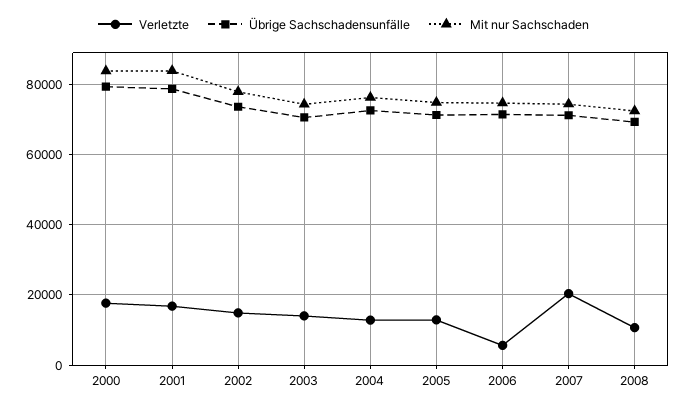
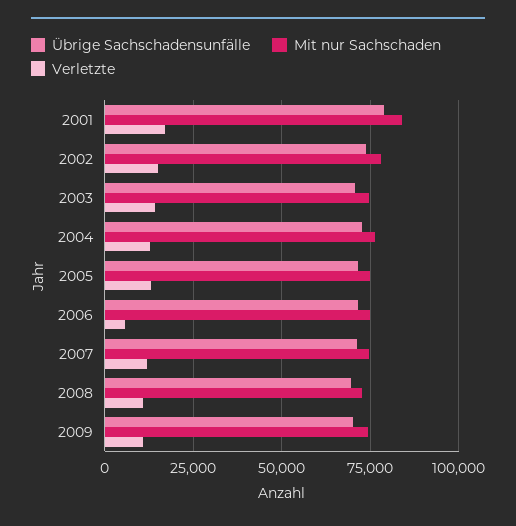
Verletzte, 2000: 18000 -> none
Übrige Sachschadensunfälle, 2000: 80000 -> none
Mit nur Sachschaden, 2000: 84000 -> none
Verletzte, 2007: 20000 -> 12500
Übrige Sachschadensunfälle, 2009: none -> 70000
Mit nur Sachschaden, 2009: none -> 75000
Verletzte, 2009: none -> 10000

